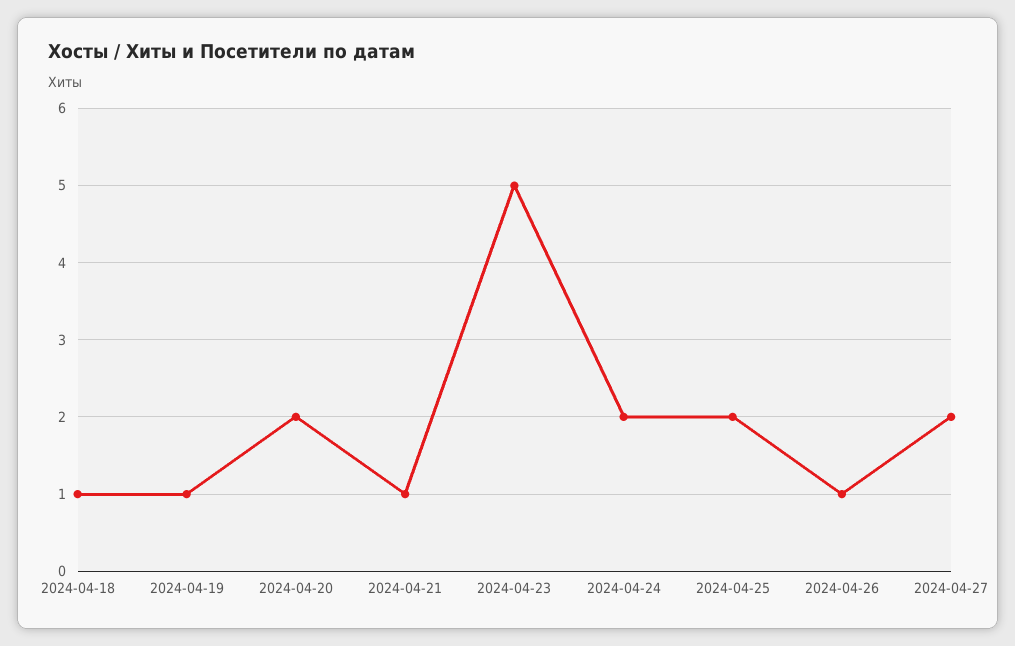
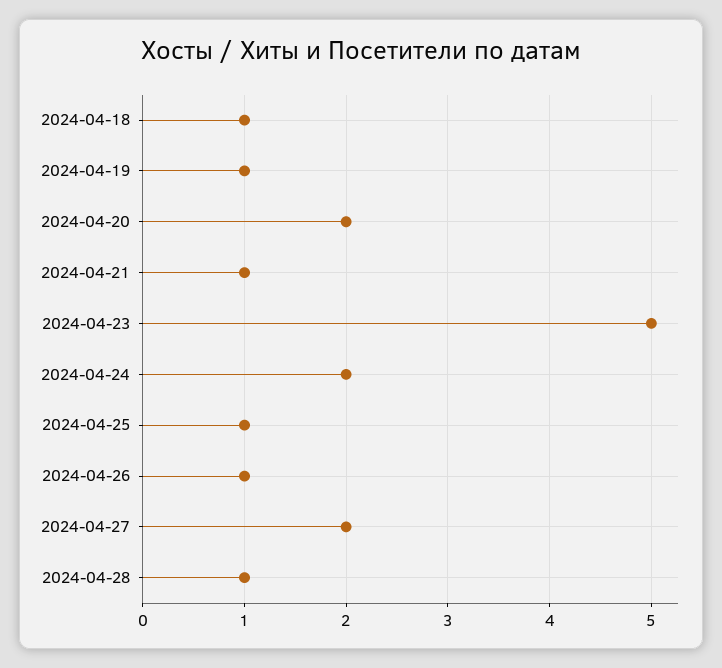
2024-04-25: 2 -> 1
2024-04-28: none -> 1

